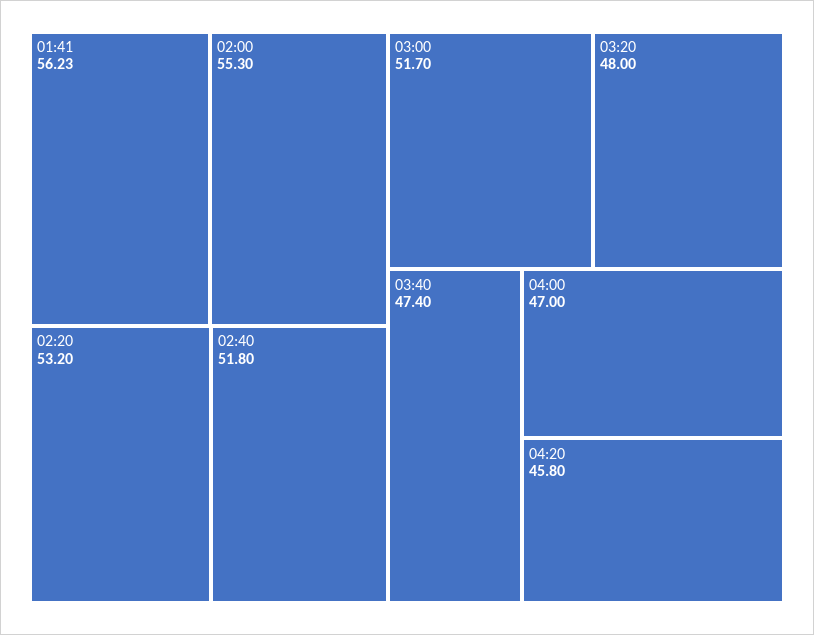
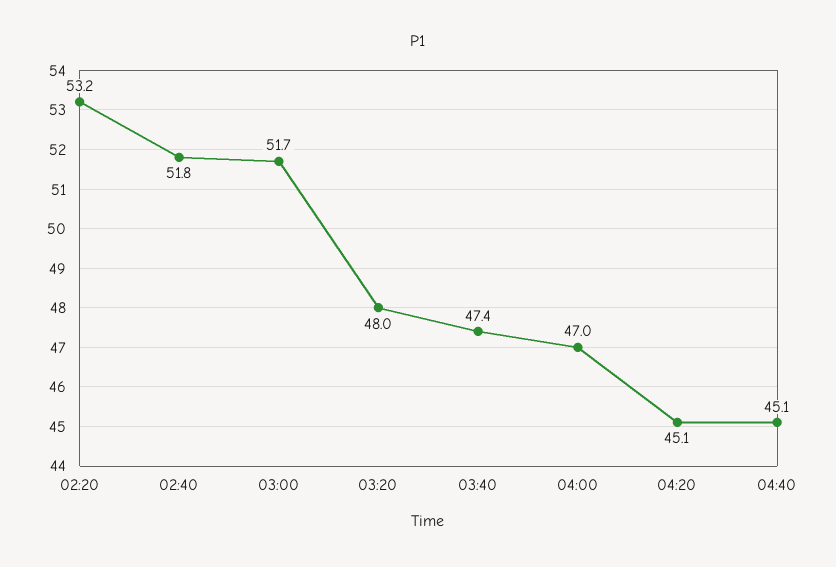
01:41: 56.23 -> none
02:00: 55.3 -> none
04:20: 45.8 -> 45.1
04:40: none -> 45.1

